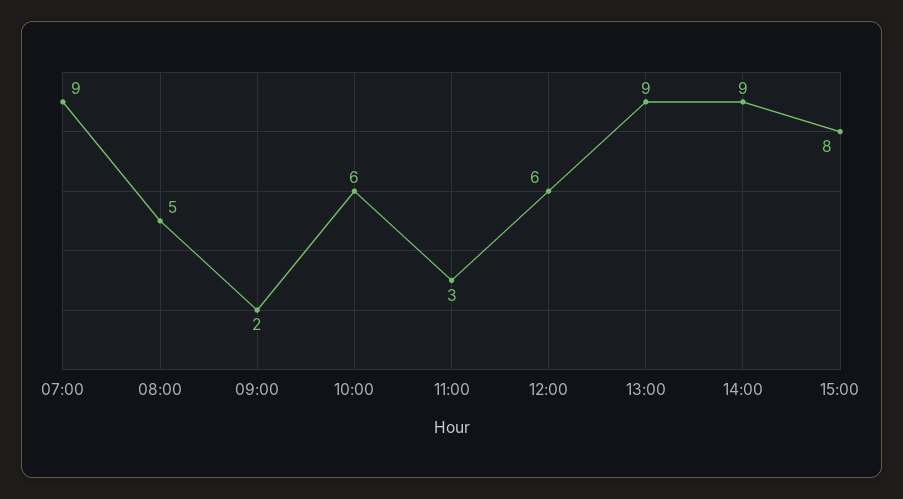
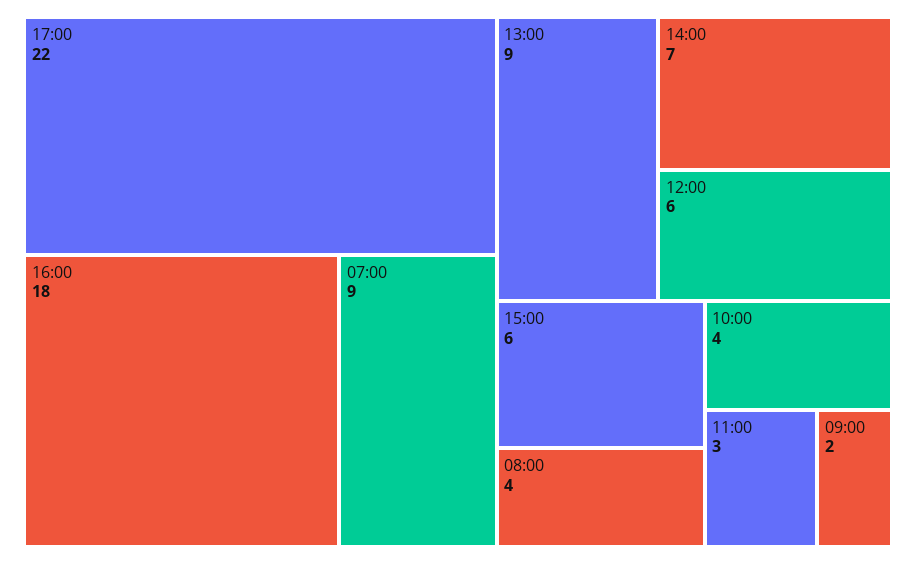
08:00: 5 -> 4
10:00: 6 -> 4
14:00: 9 -> 7
15:00: 8 -> 6
17:00: none -> 22
16:00: none -> 18

